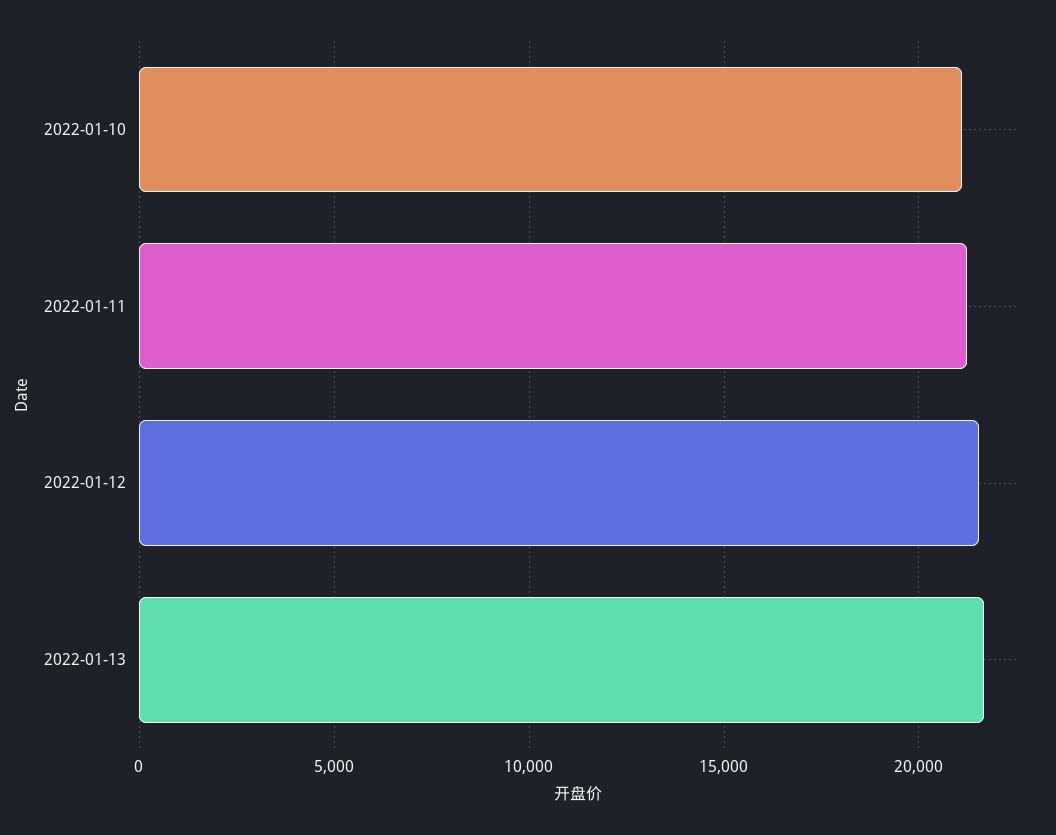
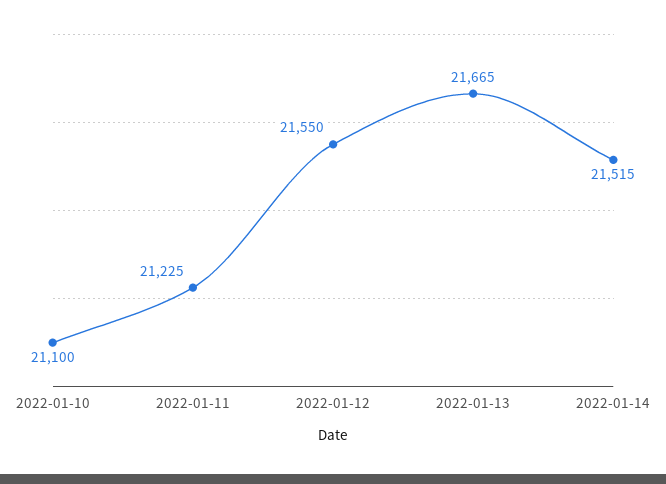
2022-01-14: none -> 21515

